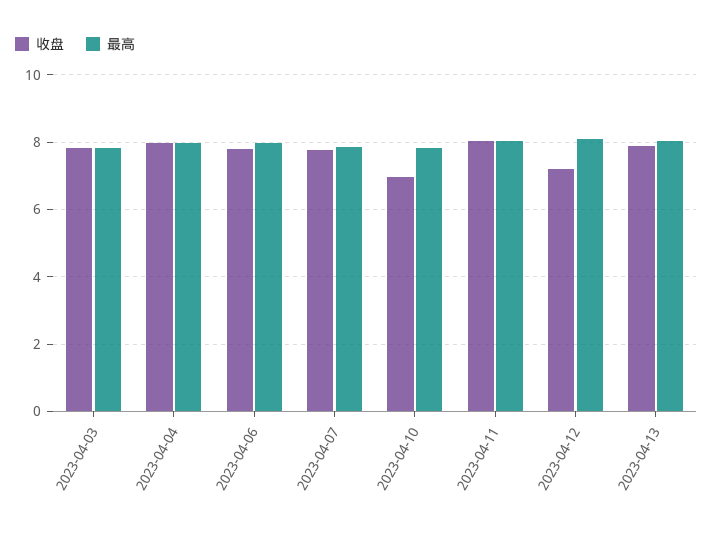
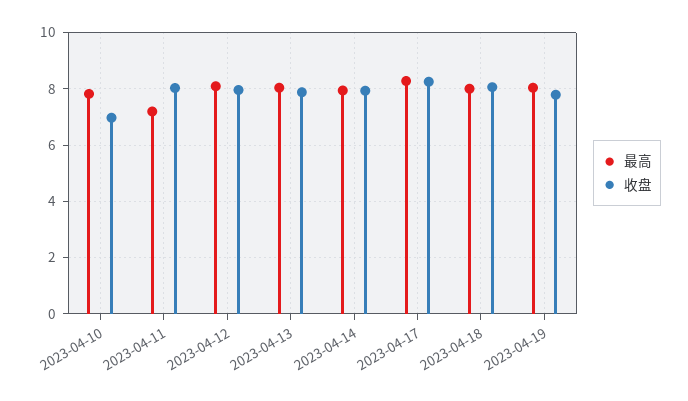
收盘, 2023-04-03: 7.8 -> none
最高, 2023-04-03: 7.8 -> none
收盘, 2023-04-04: 8 -> none
最高, 2023-04-04: 8 -> none
收盘, 2023-04-06: 7.8 -> none
最高, 2023-04-06: 8 -> none
收盘, 2023-04-07: 7.8 -> none
最高, 2023-04-07: 7.8 -> none
最高, 2023-04-11: 8 -> 7.25
收盘, 2023-04-12: 7.2 -> 8
最高, 2023-04-14: none -> 8
收盘, 2023-04-14: none -> 8
最高, 2023-04-17: none -> 8.25
收盘, 2023-04-17: none -> 8.25
最高, 2023-04-18: none -> 8
收盘, 2023-04-18: none -> 8
最高, 2023-04-19: none -> 8
收盘, 2023-04-19: none -> 7.75

